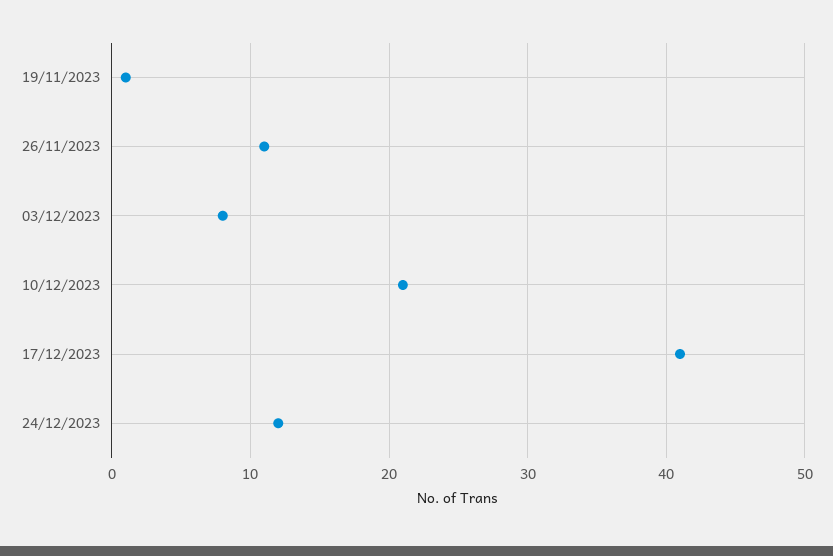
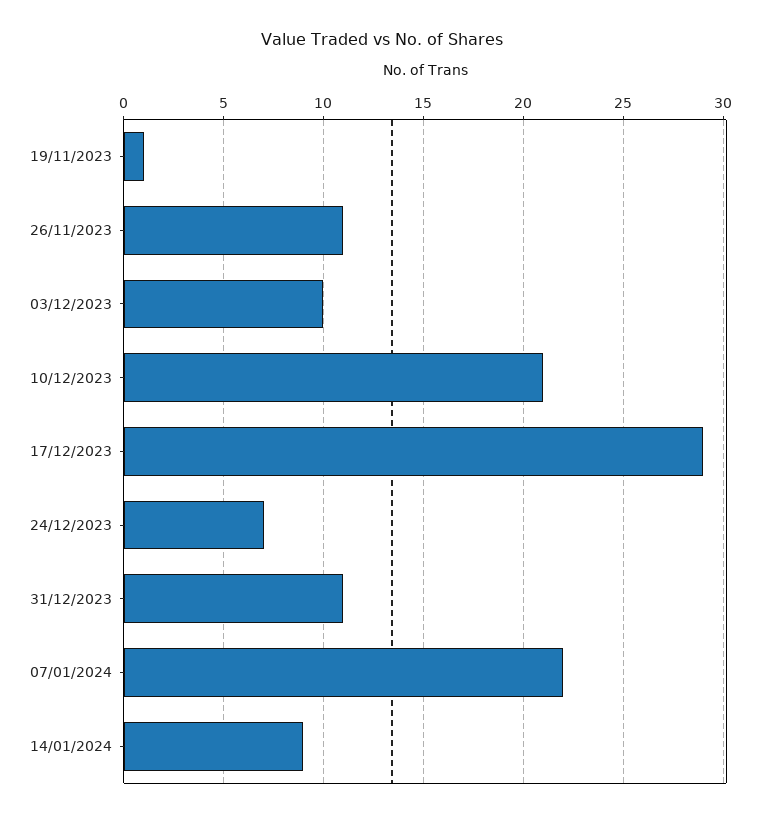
03/12/2023: 8 -> 10
17/12/2023: 41 -> 29
24/12/2023: 12 -> 7
31/12/2023: none -> 11
07/01/2024: none -> 22
14/01/2024: none -> 9

